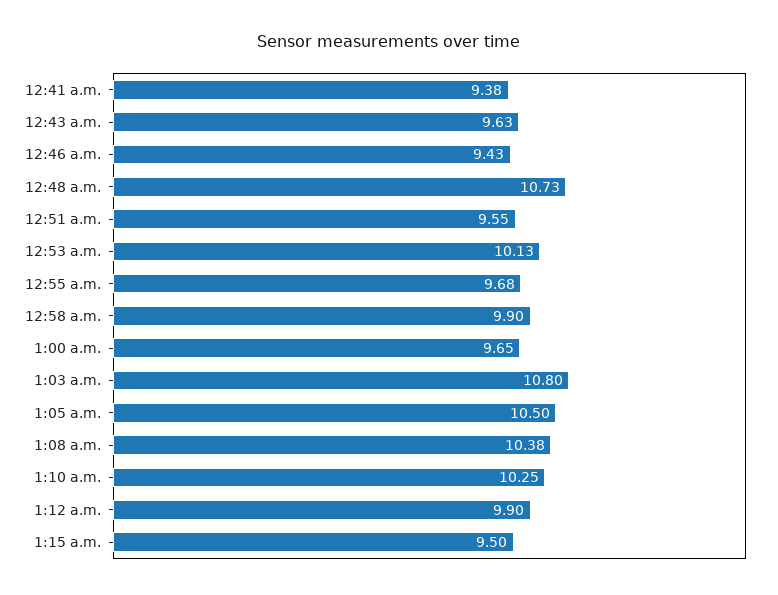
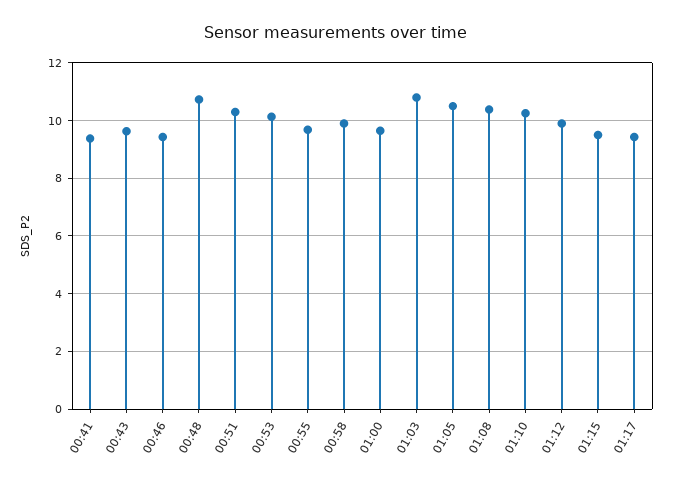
12:51 a.m.: 9.55 -> 10.25
01:17: none -> 9.5

